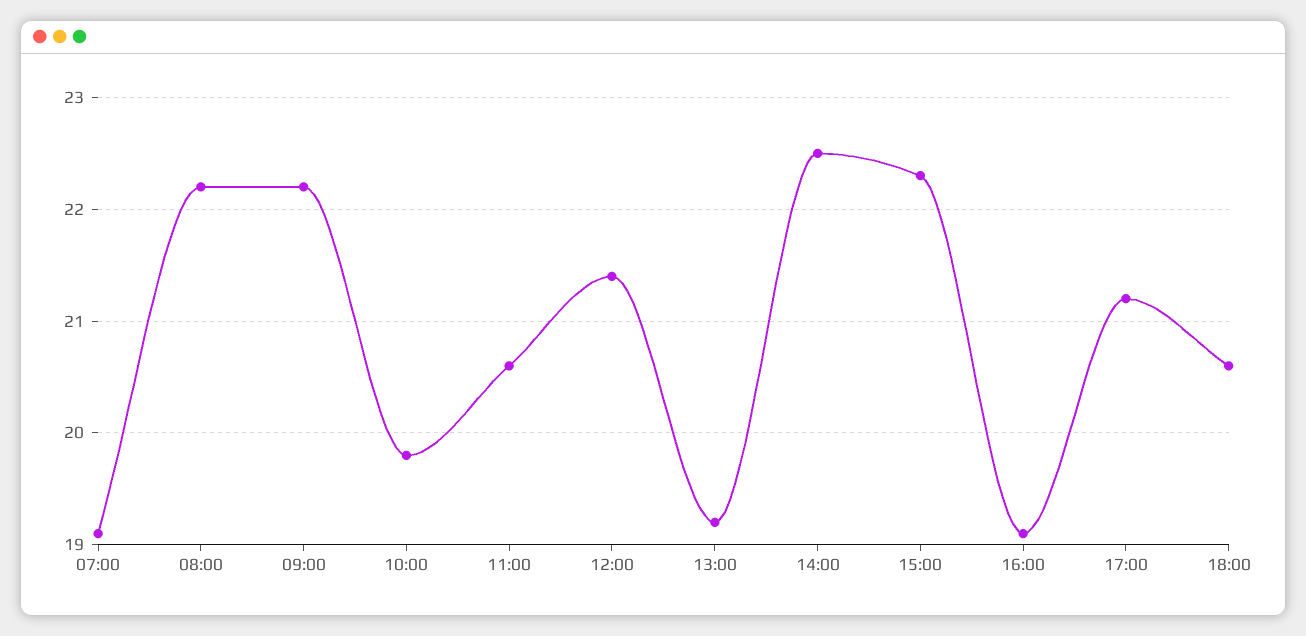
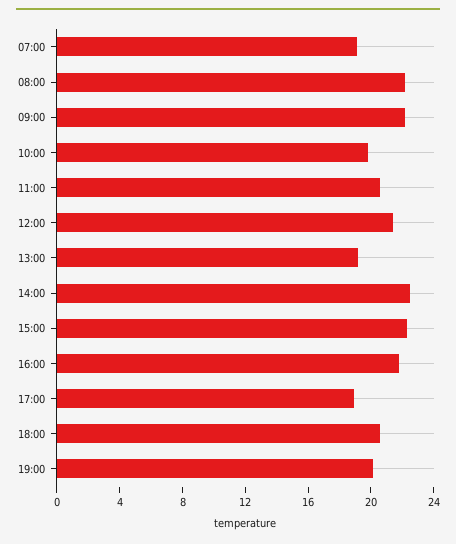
16:00: 19.1 -> 22
17:00: 21.2 -> 19
19:00: none -> 20

